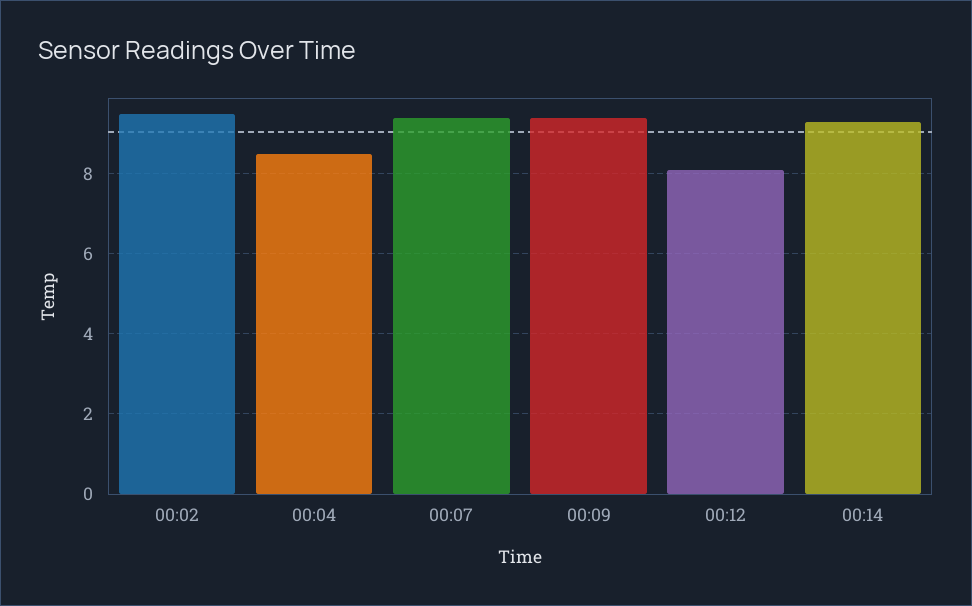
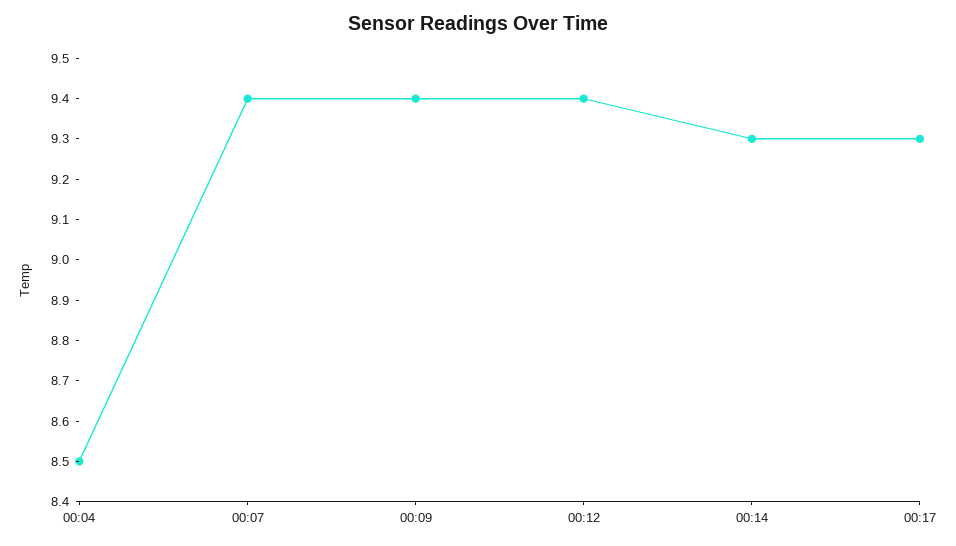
00:02: 9.5 -> none
00:12: 8 -> 9.4
00:17: none -> 9.3

